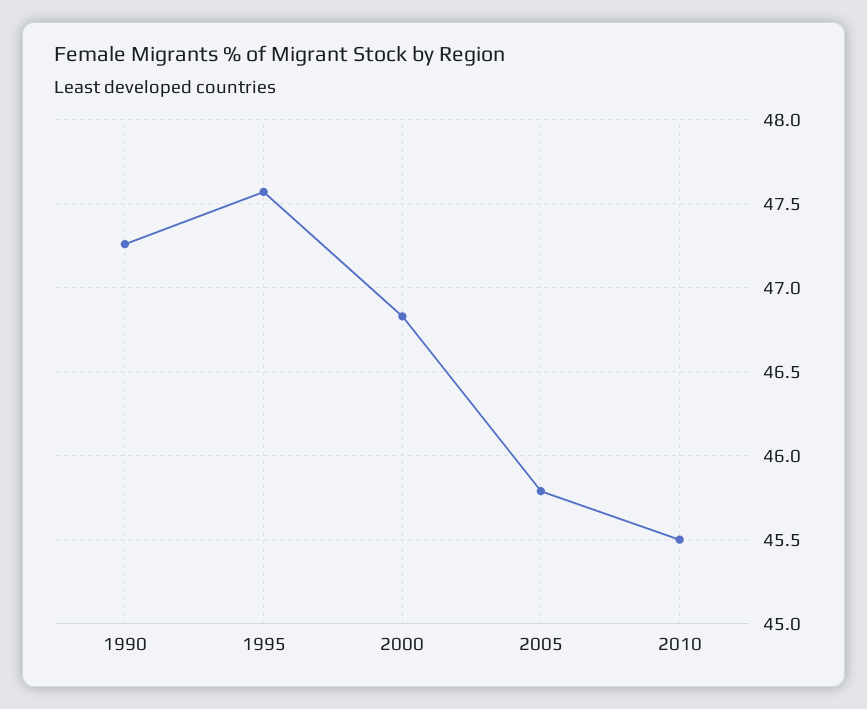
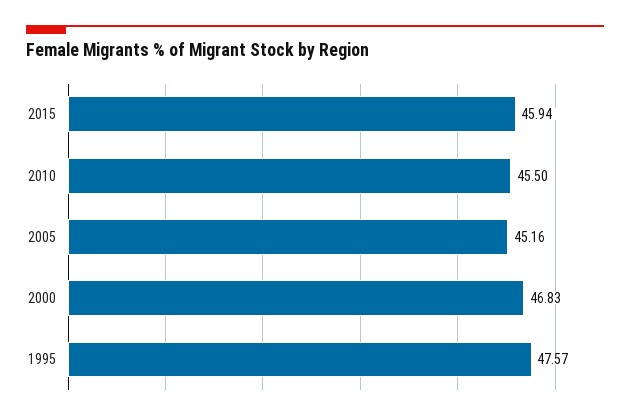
1990: 47.25 -> none
2005: 45.8 -> 45.16
2015: none -> 45.94

